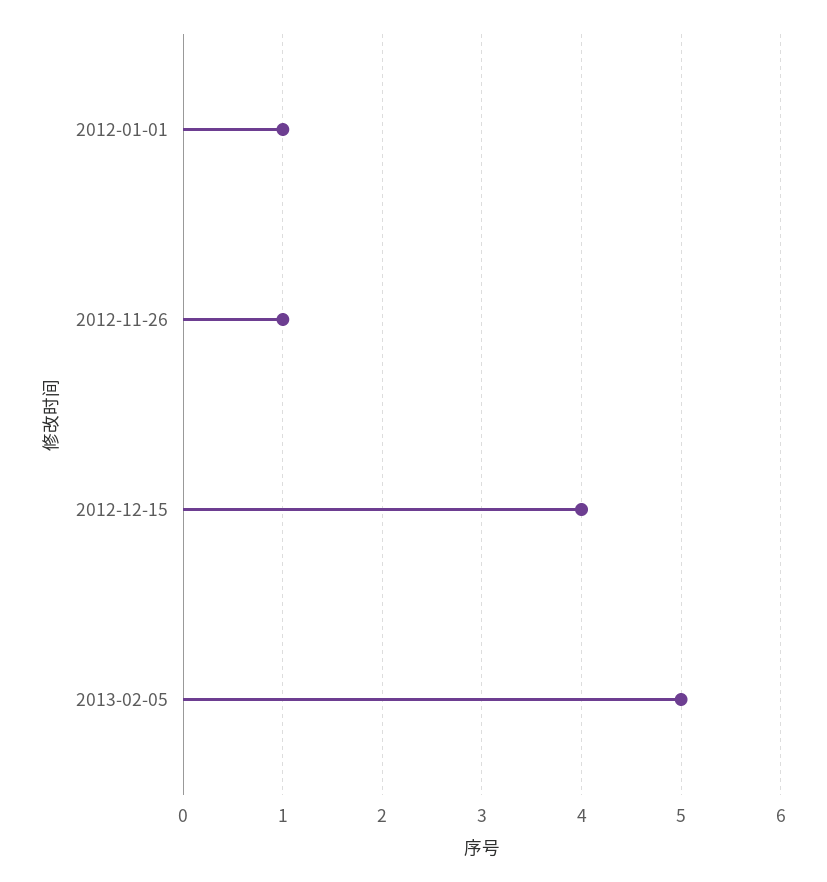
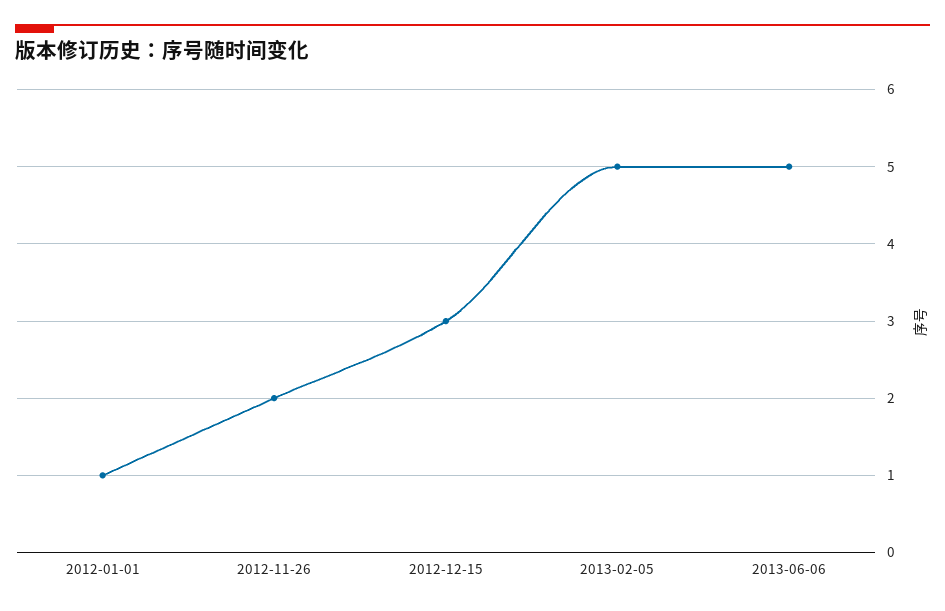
2012-11-26: 1 -> 2
2012-12-15: 4 -> 3
2013-06-06: none -> 5

